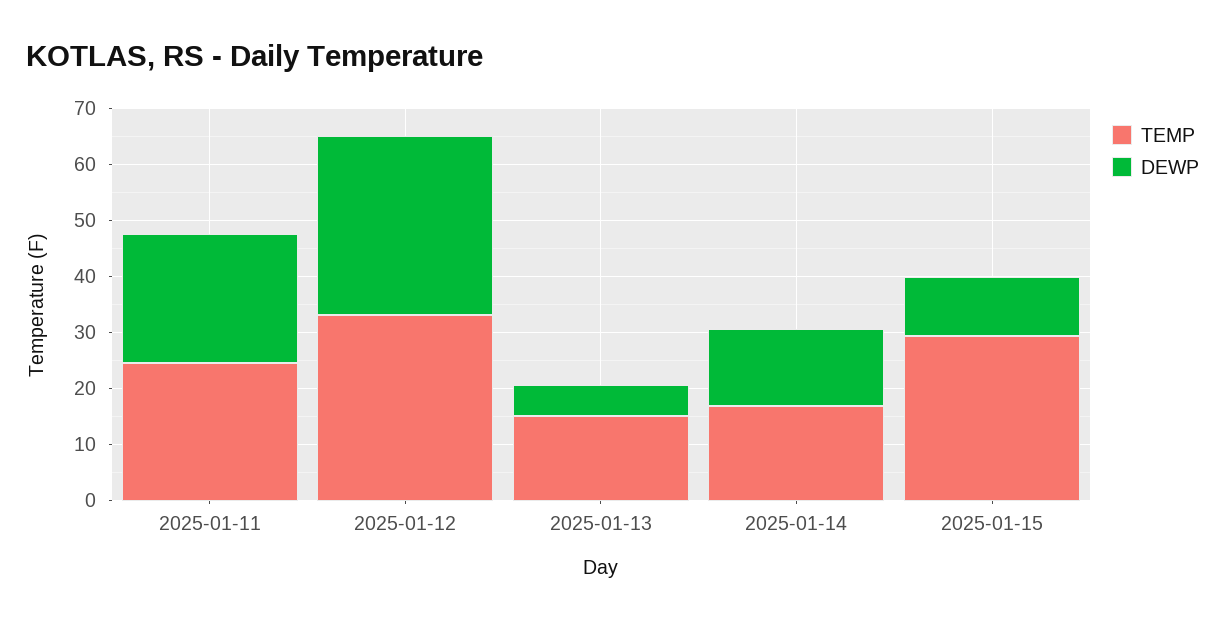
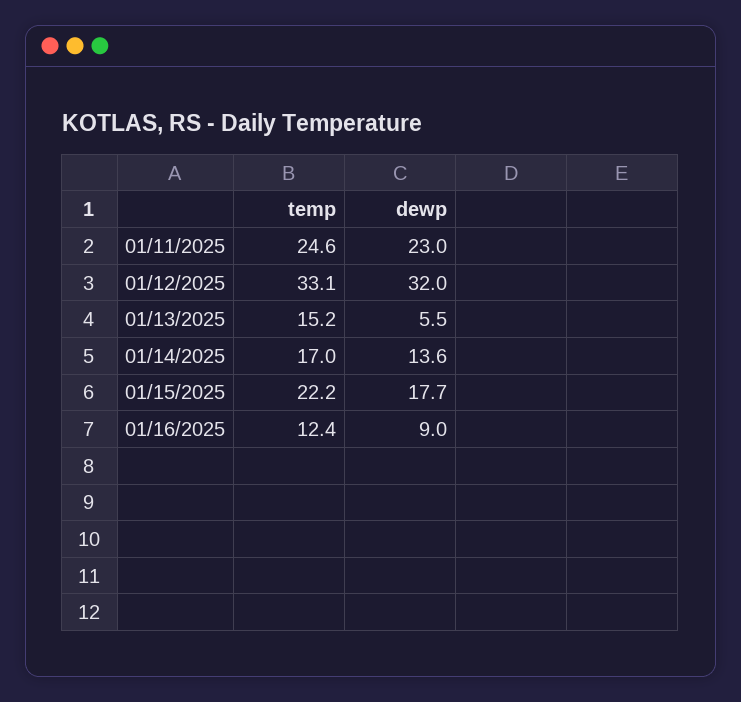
TEMP, 2025-01-15: 30 -> 22.2
DEWP, 2025-01-15: 10 -> 17.7
TEMP, 01/16/2025: none -> 12.4
DEWP, 01/16/2025: none -> 9

